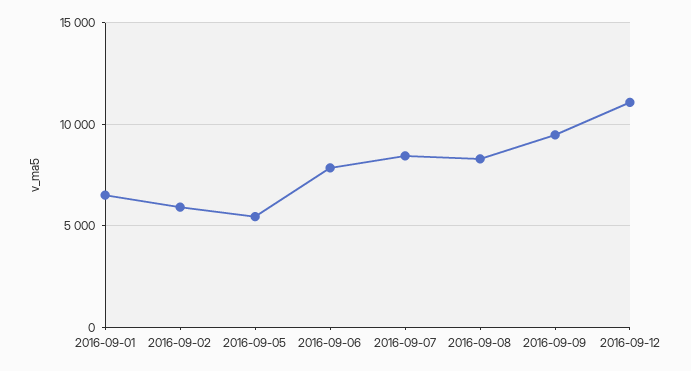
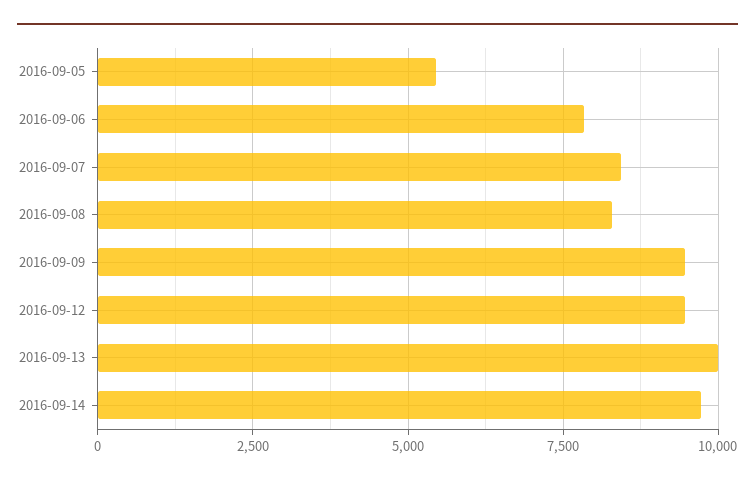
2016-09-01: 6500 -> none
2016-09-02: 6000 -> none
2016-09-12: 11000 -> 9500
2016-09-13: none -> 10000
2016-09-14: none -> 9750

